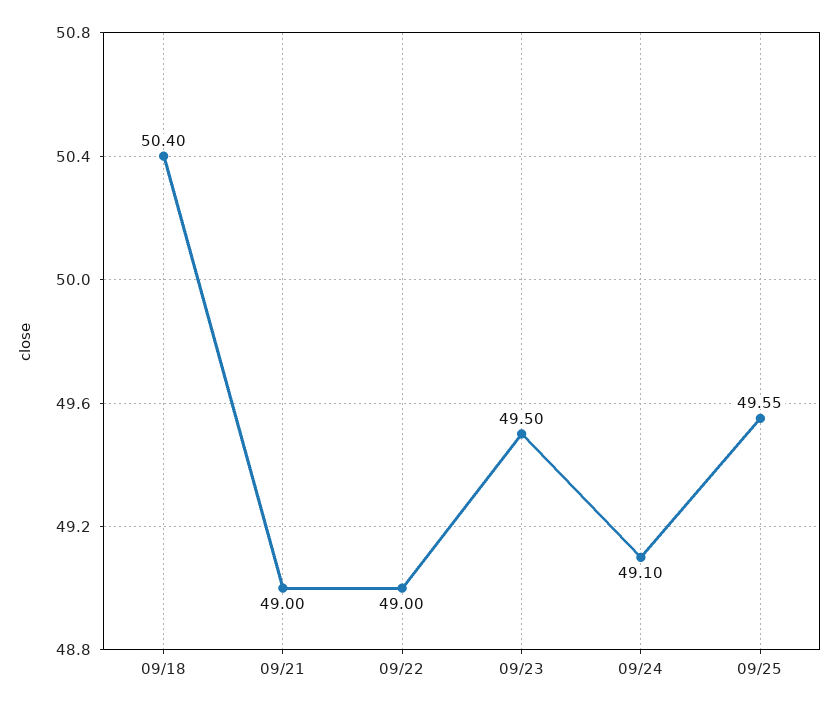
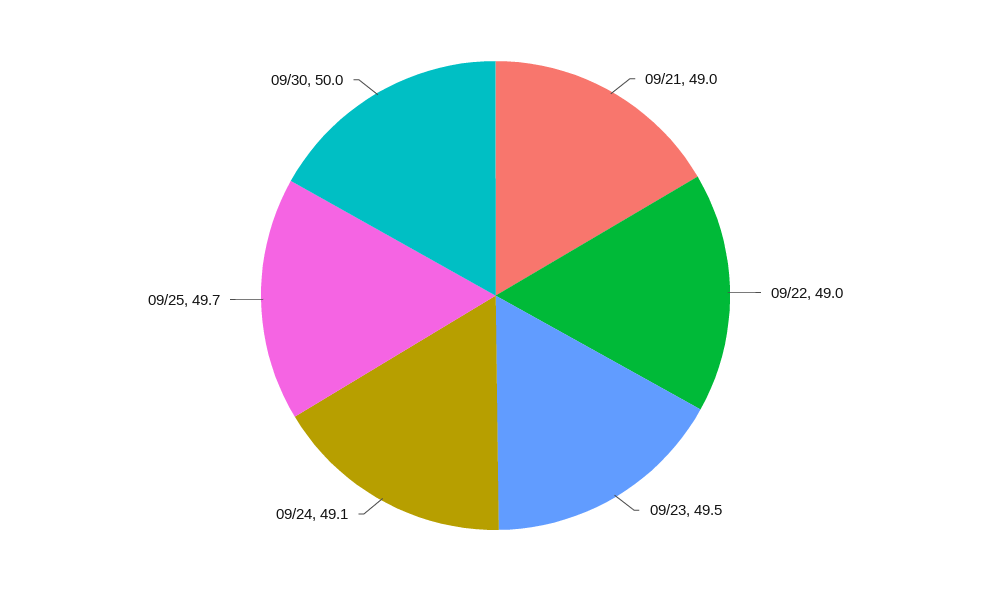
09/18: 50.4 -> none
09/25: 49.55 -> 49.7
09/30: none -> 50

